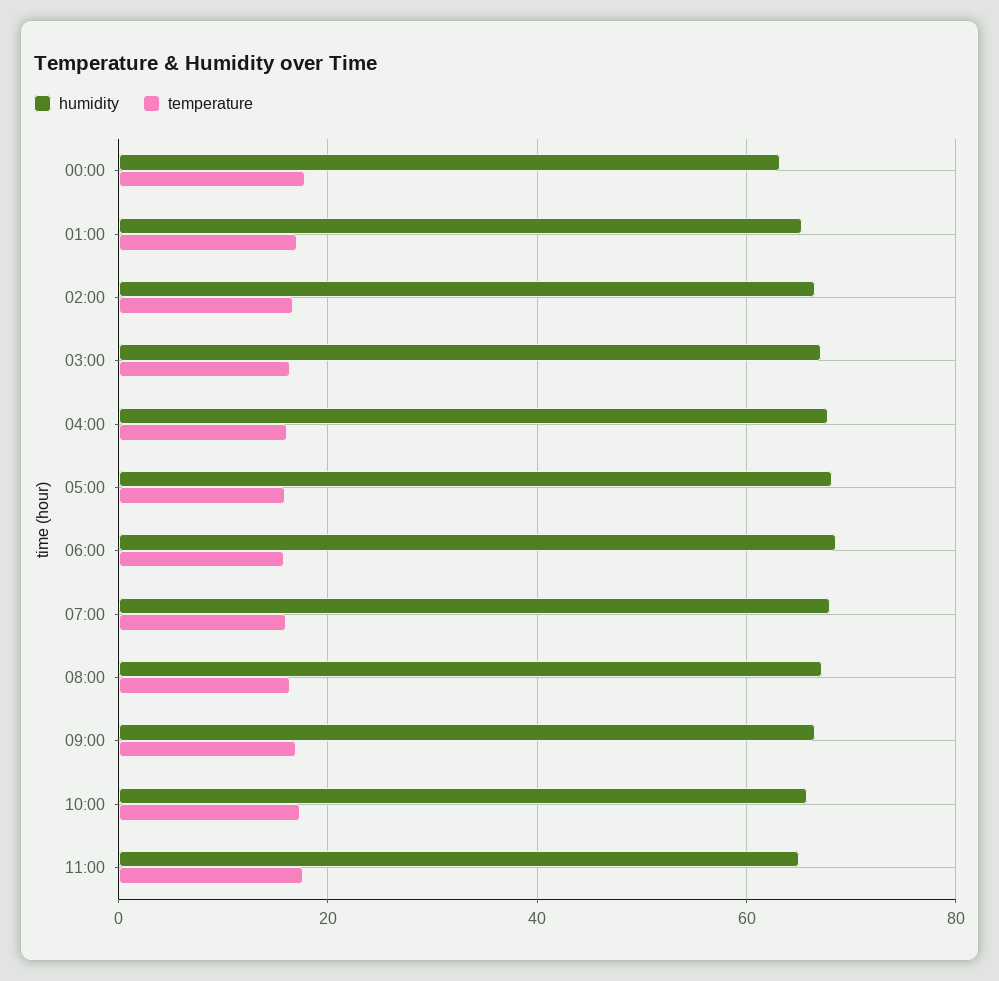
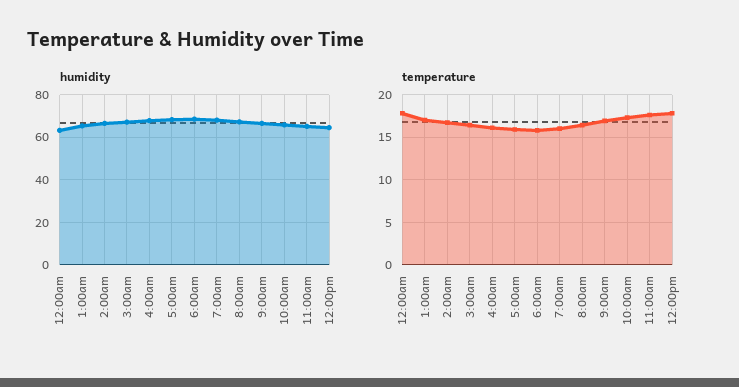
humidity, 12:00pm: none -> 65
temperature, 12:00pm: none -> 18

